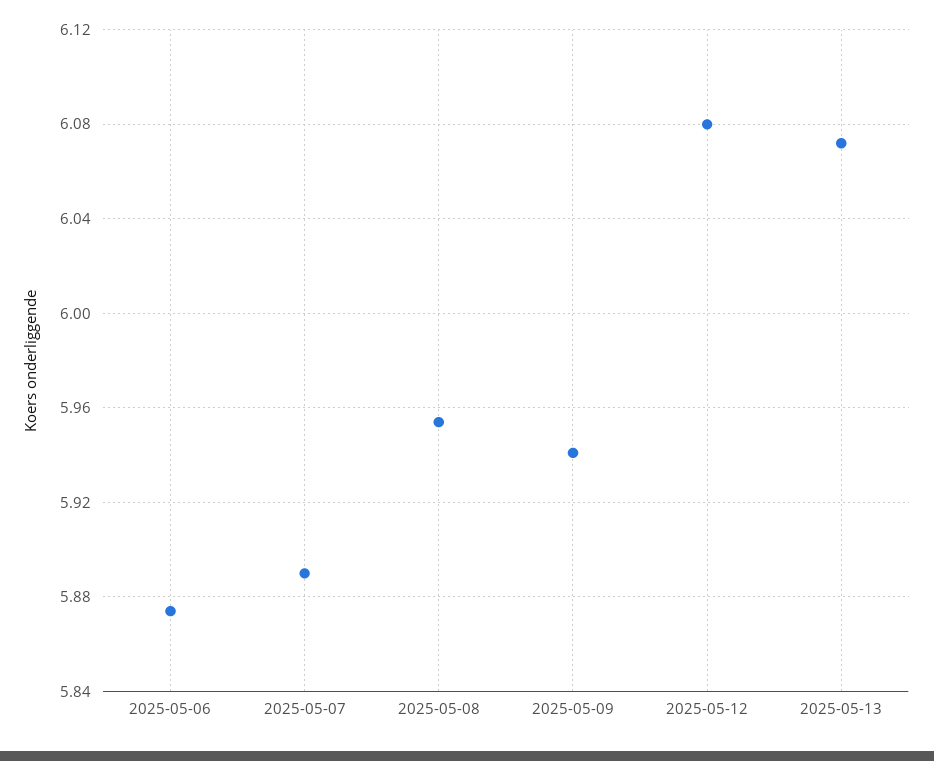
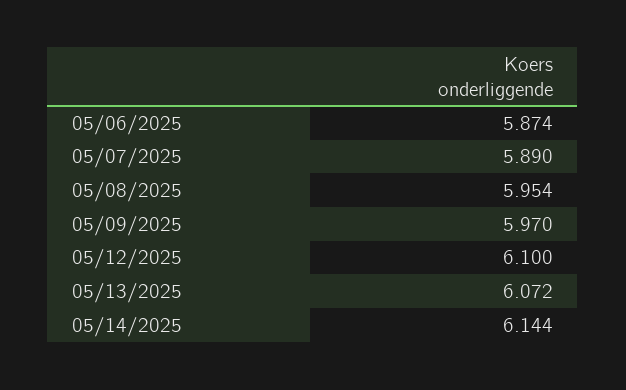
2025-05-09: 5.94 -> 5.97
2025-05-12: 6.08 -> 6.1
05/14/2025: none -> 6.144

